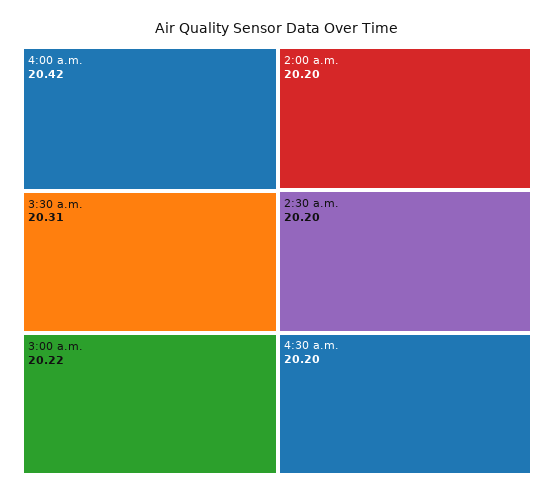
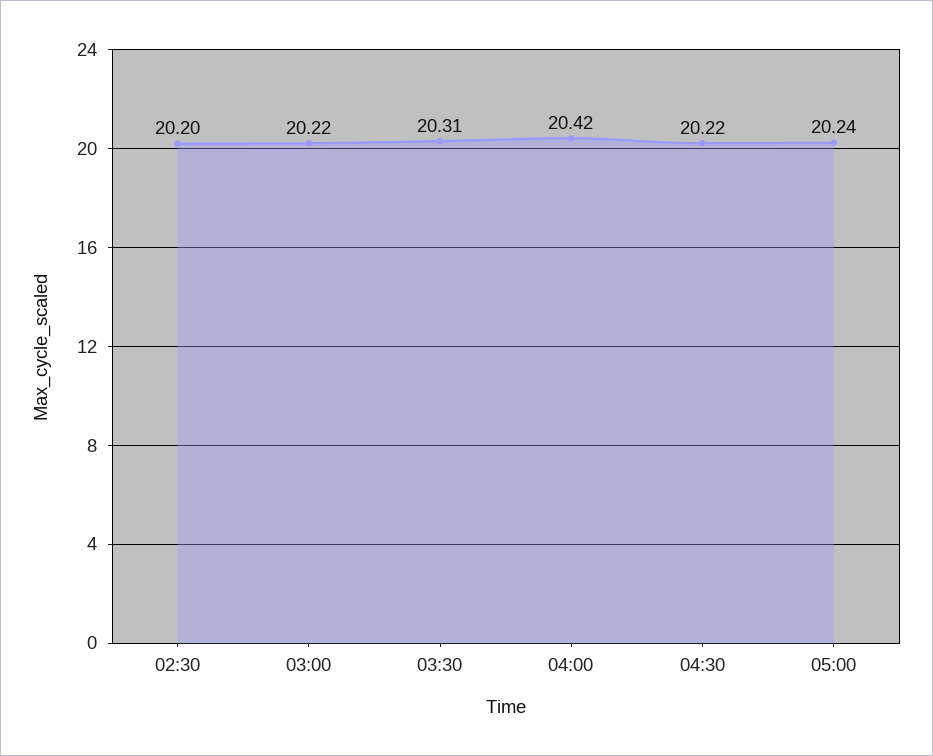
2:00 a.m.: 20.2 -> none
4:30 a.m.: 20.2 -> 20.22
05:00: none -> 20.24

